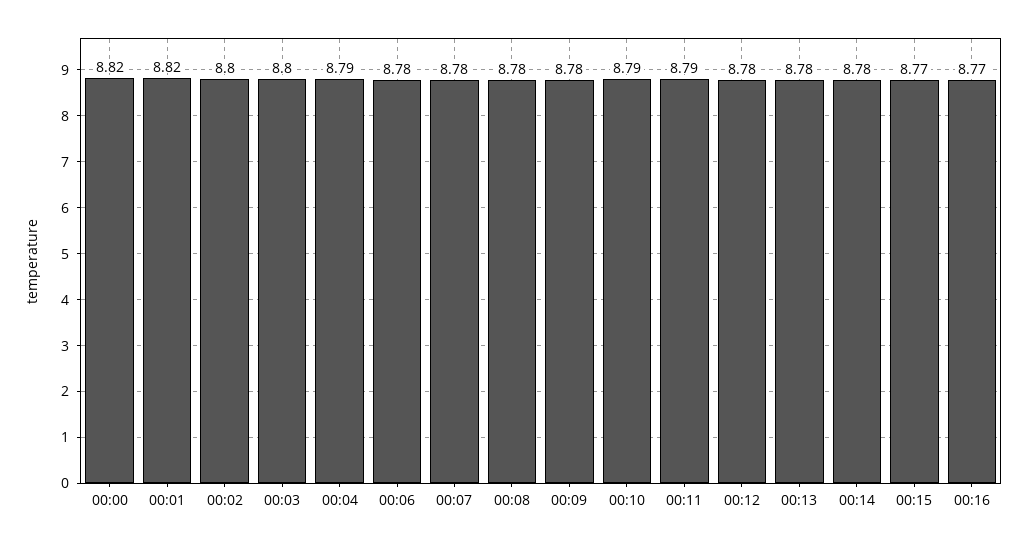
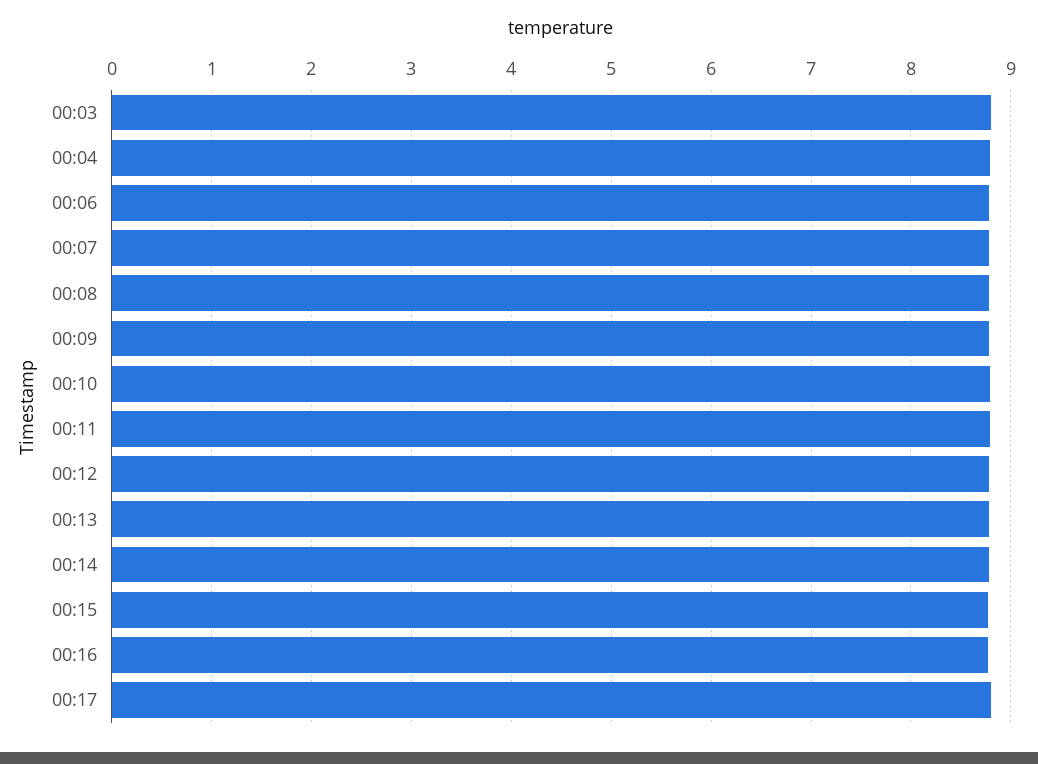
00:00: 8.82 -> none
00:01: 8.82 -> none
00:02: 8.8 -> none
00:17: none -> 8.8

